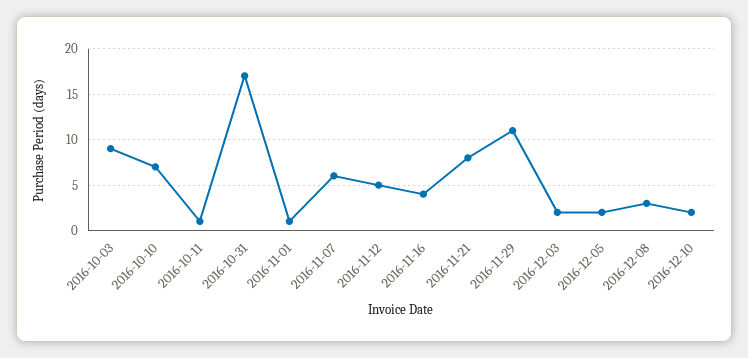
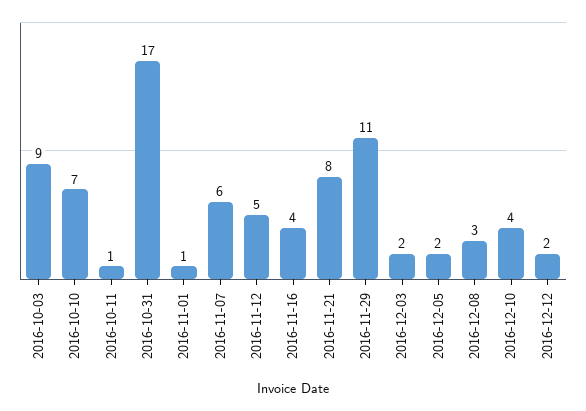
2016-12-10: 2 -> 4
2016-12-12: none -> 2

